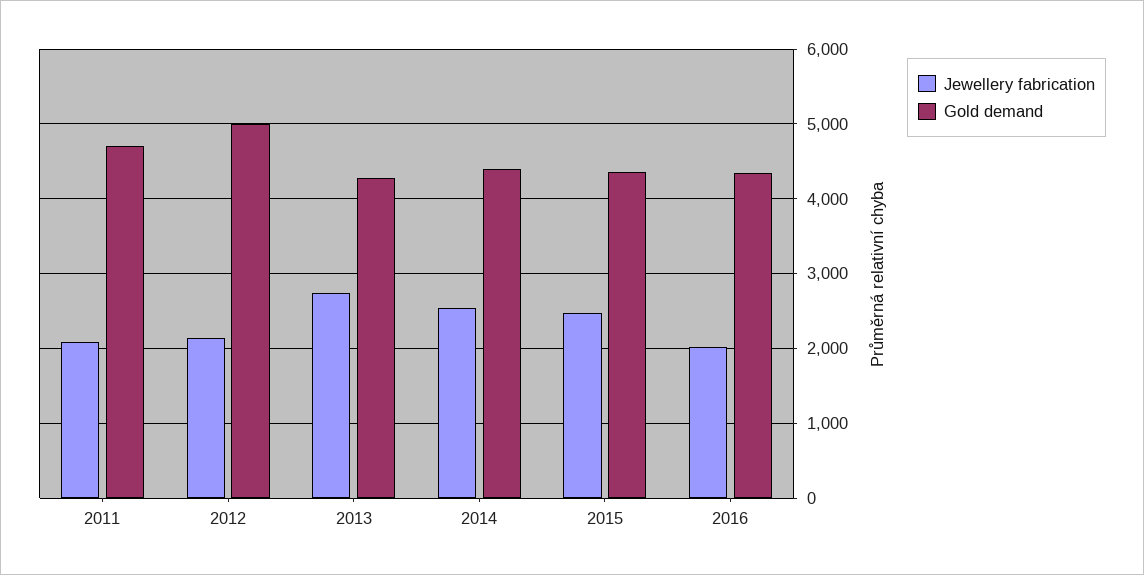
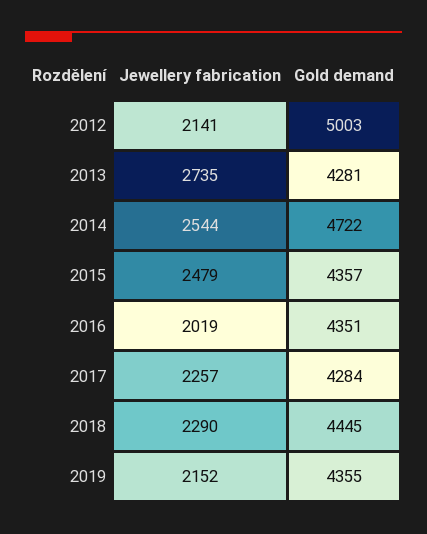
Jewellery fabrication, 2011: 2100 -> none
Gold demand, 2011: 4700 -> none
Gold demand, 2014: 4400 -> 4722
Jewellery fabrication, 2017: none -> 2257
Gold demand, 2017: none -> 4284
Jewellery fabrication, 2018: none -> 2290
Gold demand, 2018: none -> 4445
Jewellery fabrication, 2019: none -> 2152
Gold demand, 2019: none -> 4355

